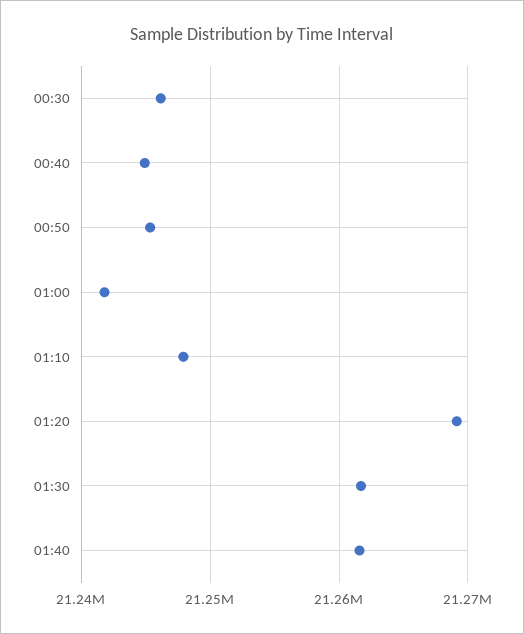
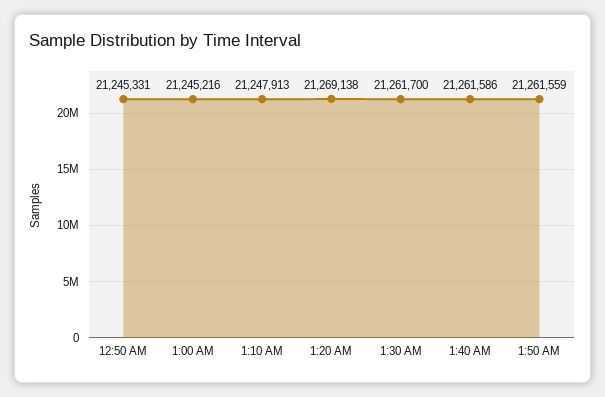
00:30: 21246000 -> none
00:40: 21245000 -> none
01:00: 21242000 -> 21245216
1:50 AM: none -> 21261559

